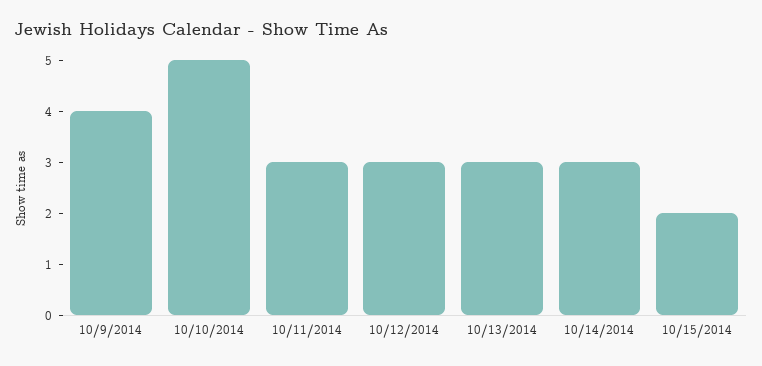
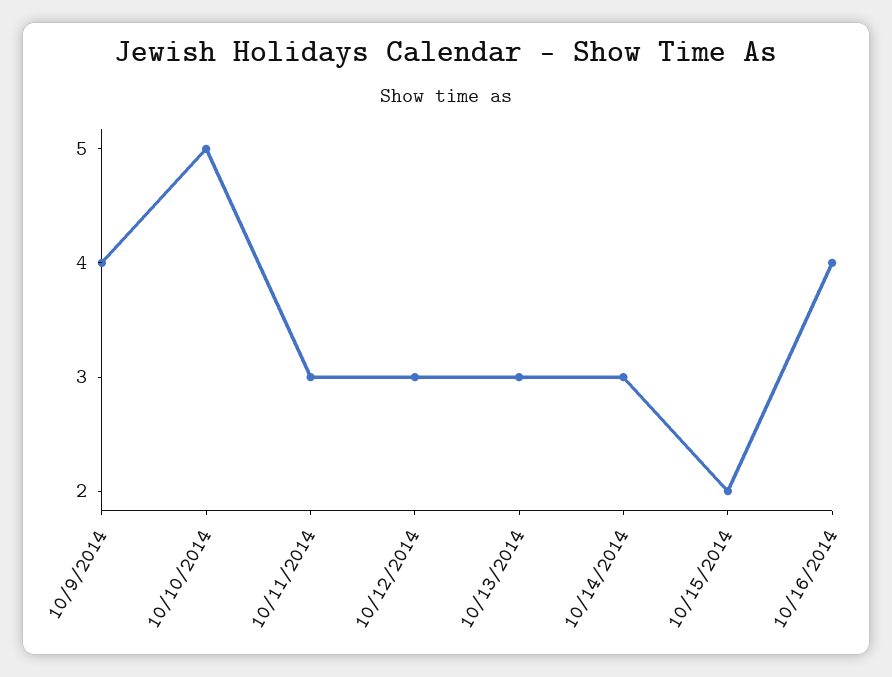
10/16/2014: none -> 4

